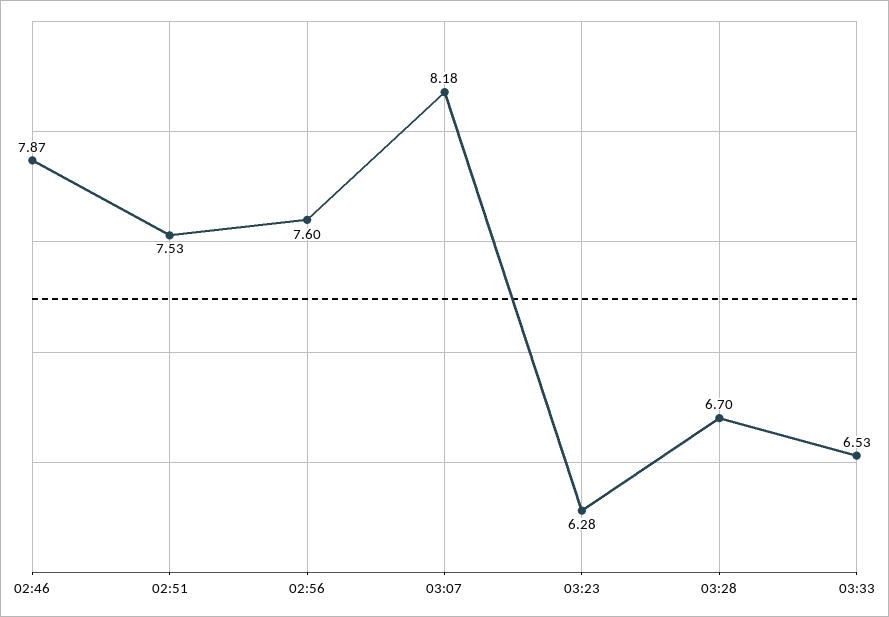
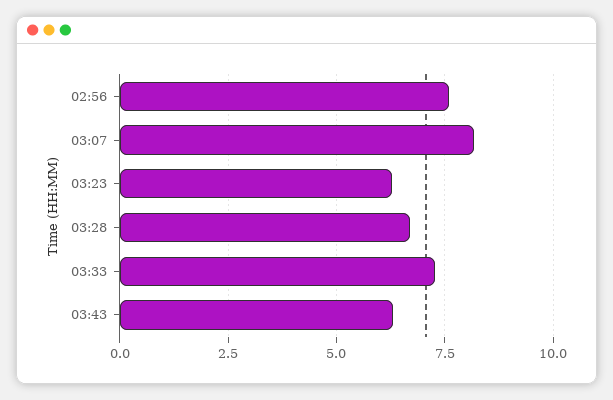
02:46: 7.87 -> none
02:51: 7.53 -> none
03:33: 6.53 -> 7.25
03:43: none -> 6.25

